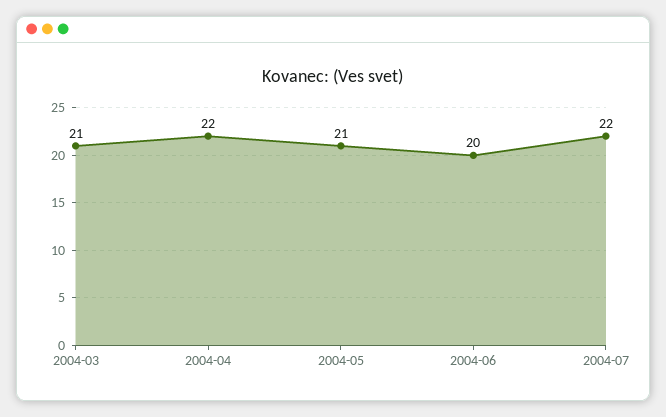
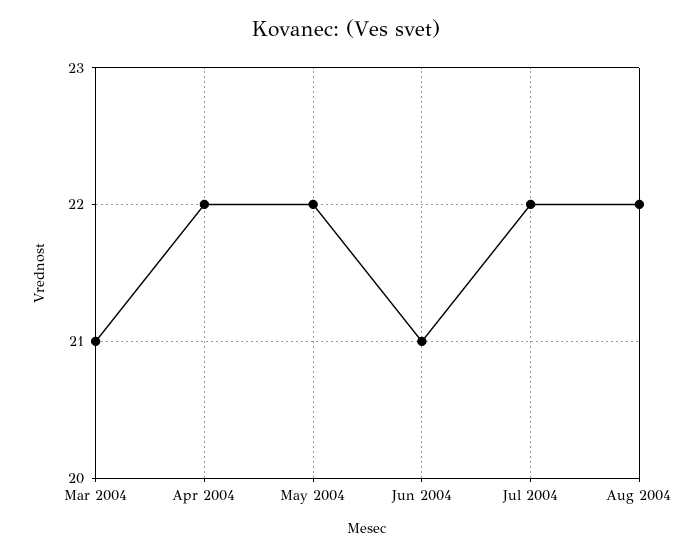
2004-05: 21 -> 22
2004-06: 20 -> 21
Aug 2004: none -> 22

